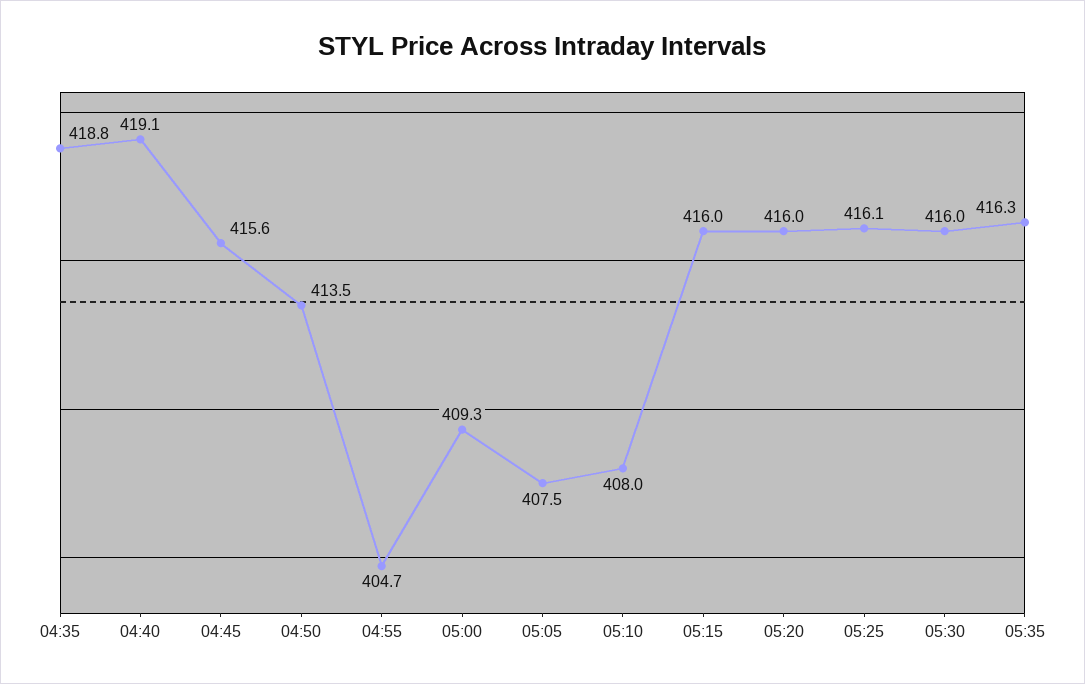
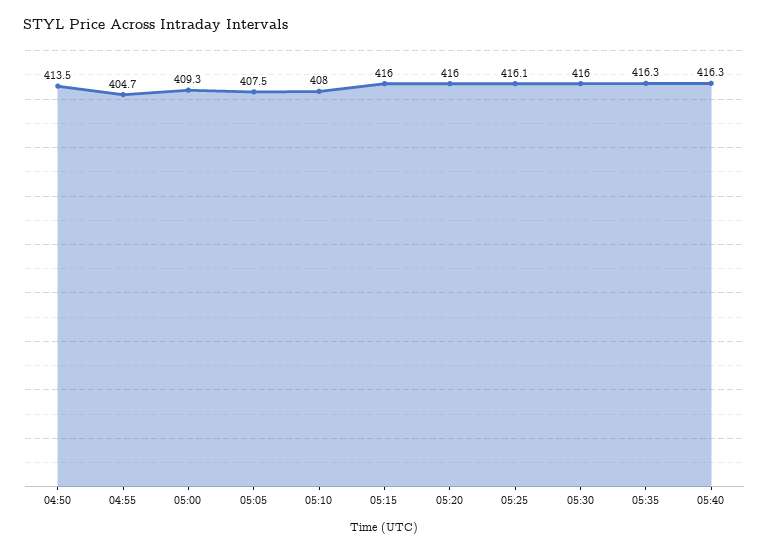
04:35: 418.8 -> none
04:40: 419.1 -> none
04:45: 415.6 -> none
05:40: none -> 416.3

